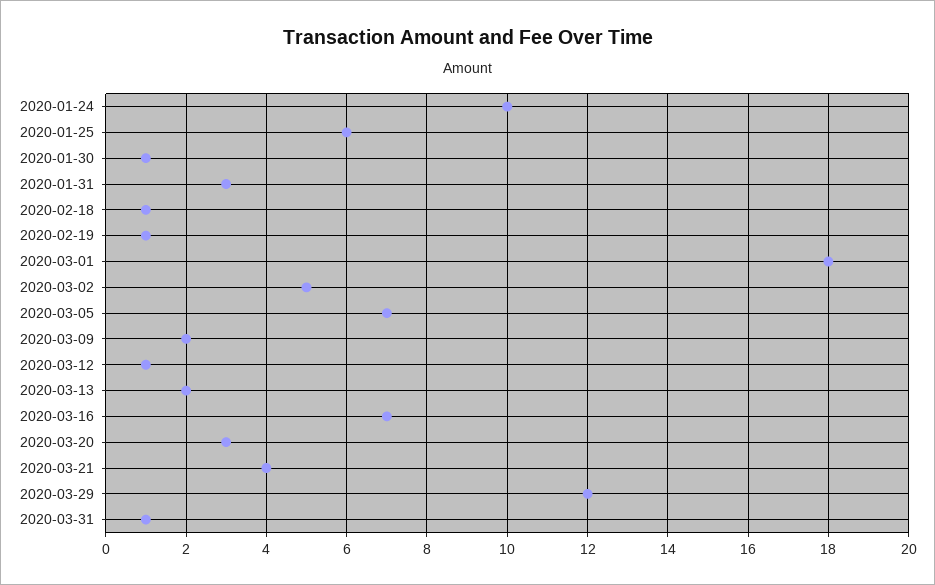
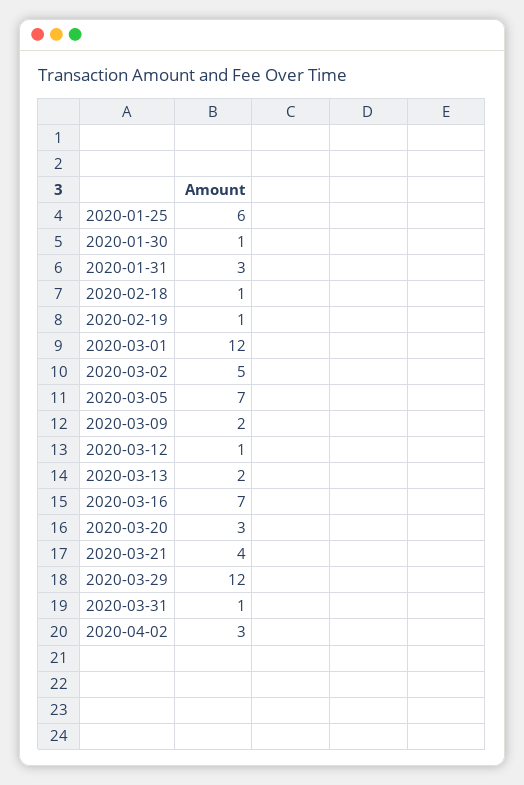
2020-01-24: 10 -> none
2020-03-01: 18 -> 12
2020-04-02: none -> 3

